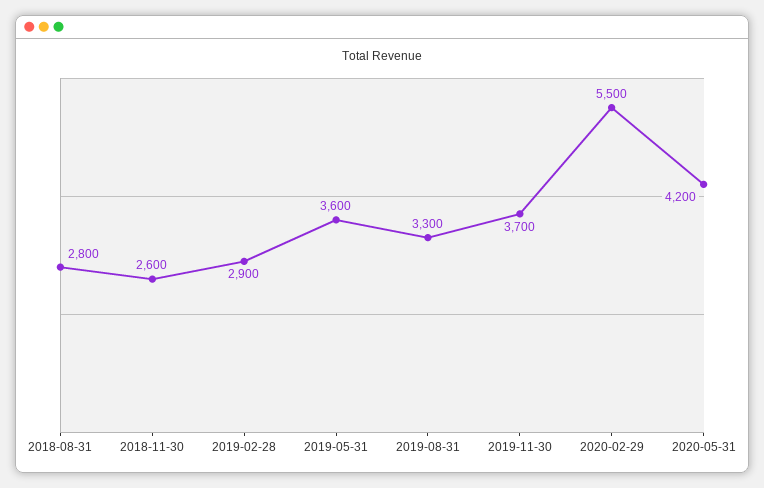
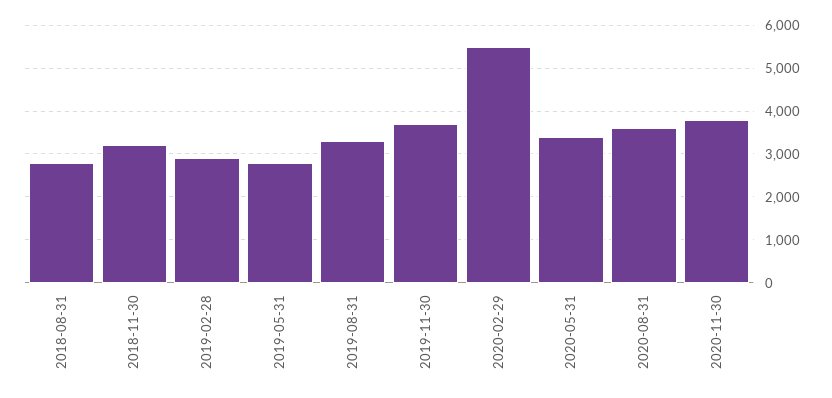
2018-11-30: 2600 -> 3200
2019-05-31: 3600 -> 2800
2020-05-31: 4200 -> 3400
2020-08-31: none -> 3600
2020-11-30: none -> 3800

